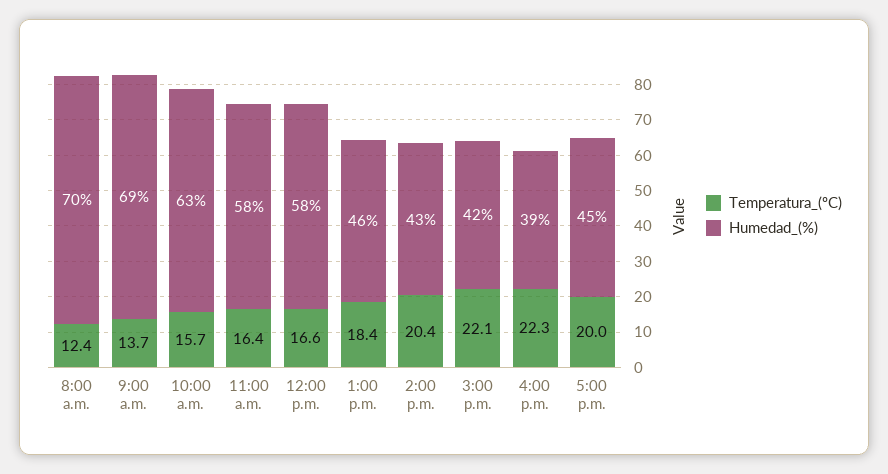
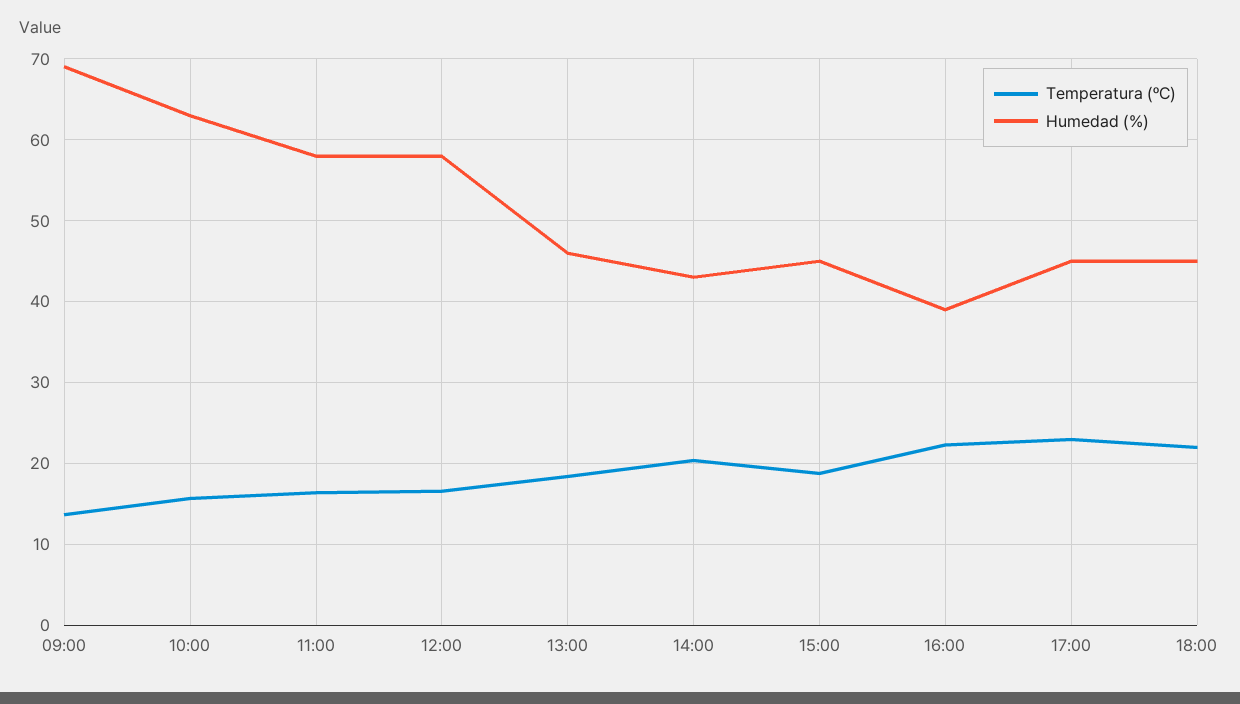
Temperatura_(ºC), 8:00 a.m.: 12.4 -> none
Humedad_(%), 8:00 a.m.: 70 -> none
Temperatura_(ºC), 3:00 p.m.: 22.1 -> 19
Humedad_(%), 3:00 p.m.: 42 -> 45
Temperatura_(ºC), 5:00 p.m.: 20 -> 23
Temperatura_(ºC), 18:00: none -> 22
Humedad_(%), 18:00: none -> 45

